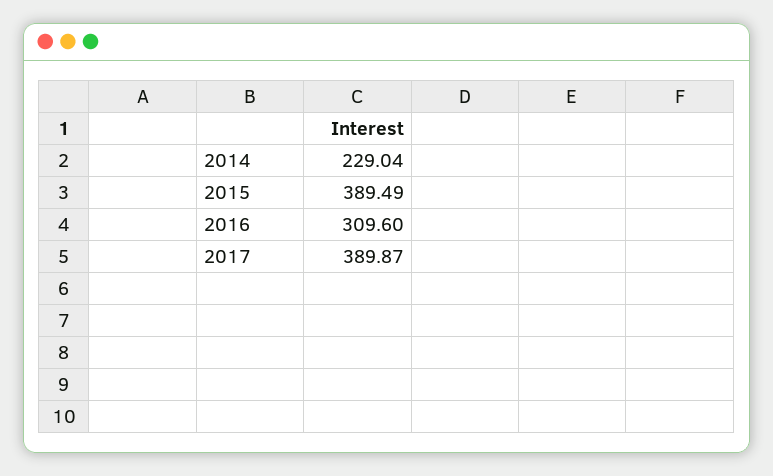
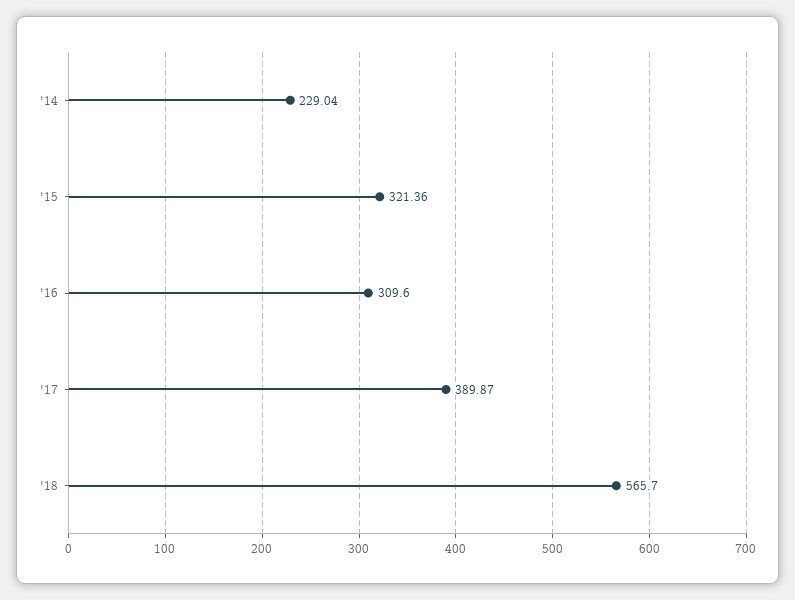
2015: 389.49 -> 321.36
'18: none -> 565.7

